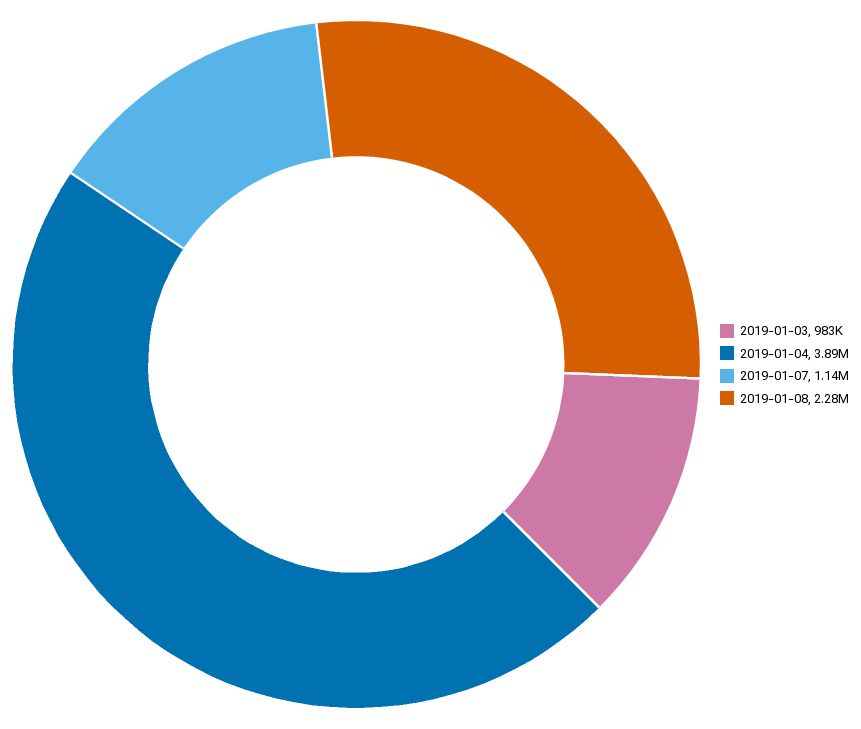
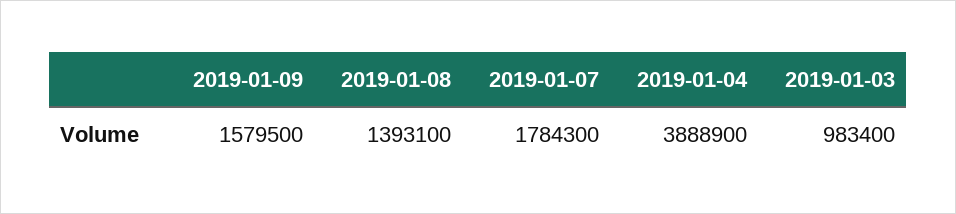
2019-01-07: 1140000 -> 1784300
2019-01-08: 2280000 -> 1393100
2019-01-09: none -> 1579500

